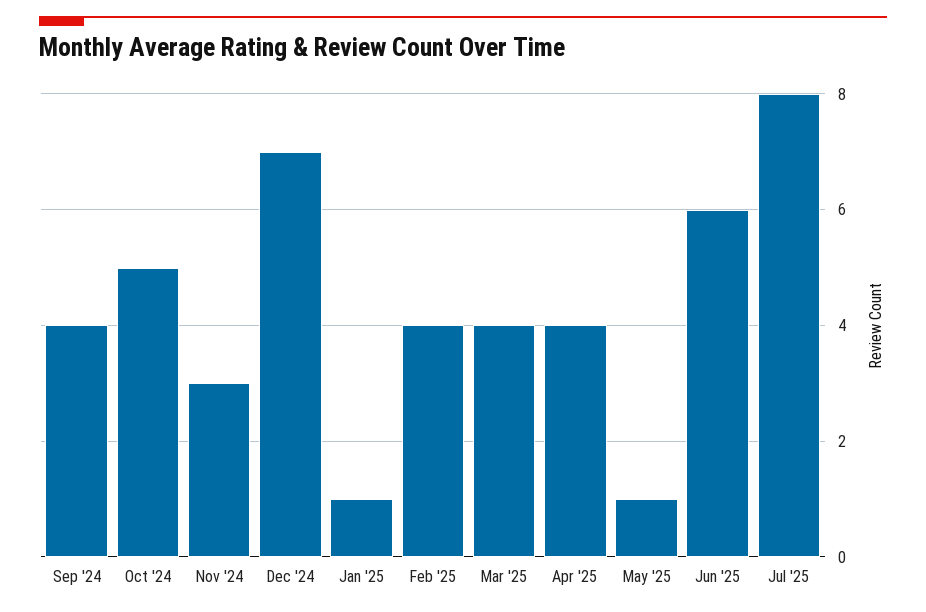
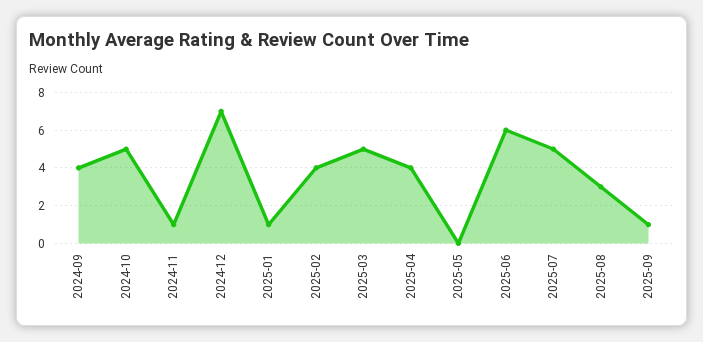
Nov '24: 3 -> 1
Mar '25: 4 -> 5
May '25: 1 -> 0
Jul '25: 8 -> 5
2025-08: none -> 3
2025-09: none -> 1

